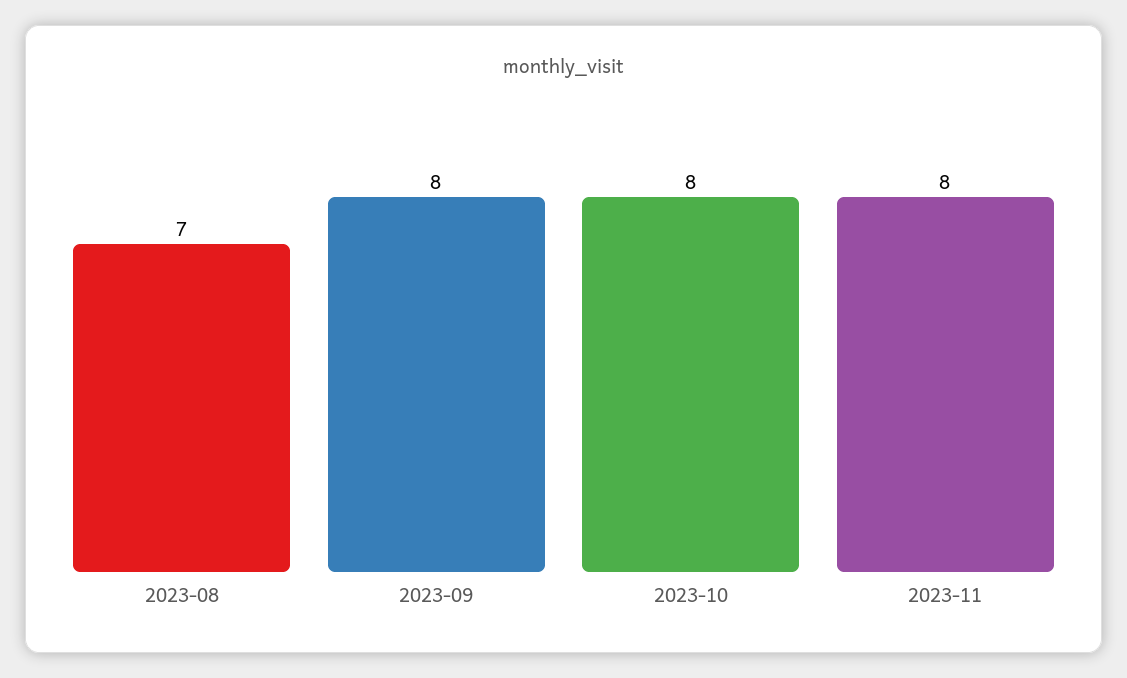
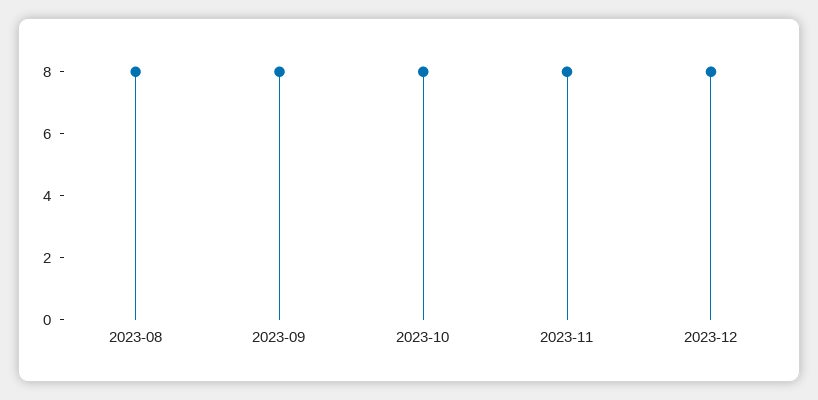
2023-08: 7 -> 8
2023-12: none -> 8

